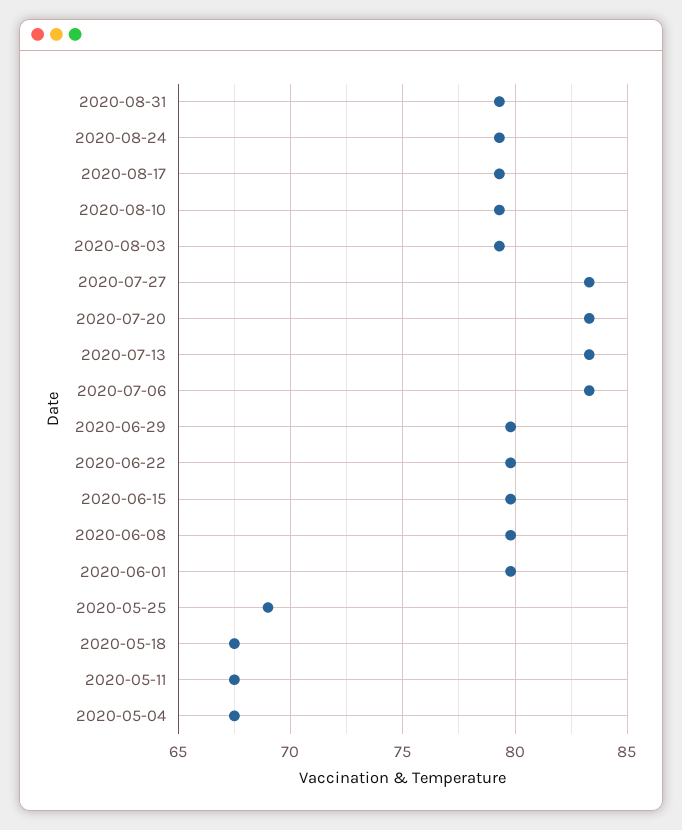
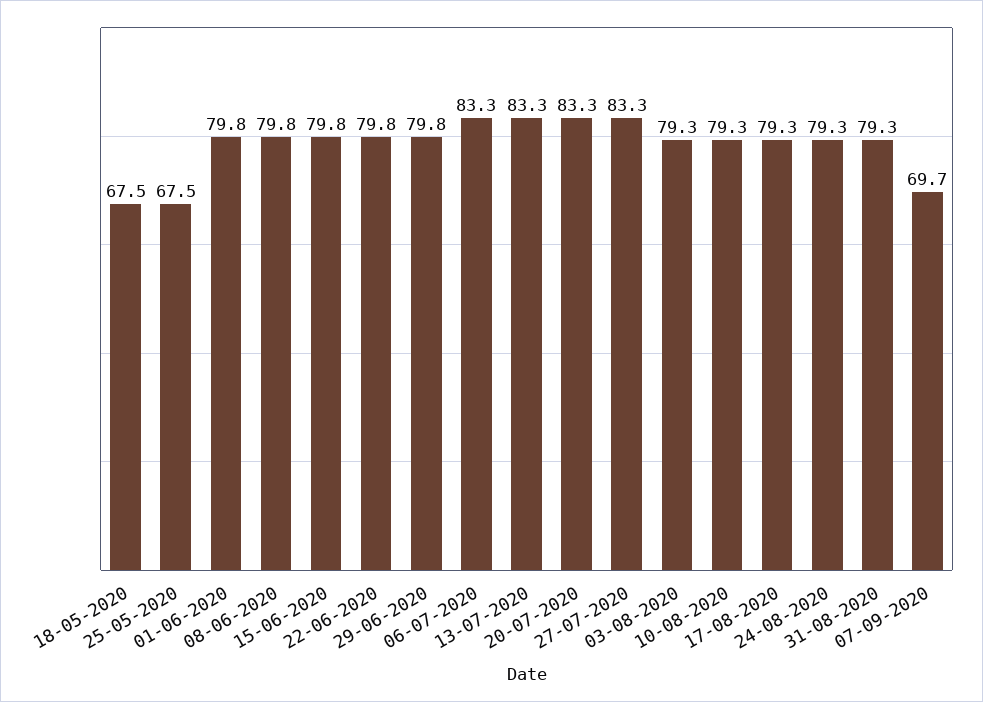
2020-05-25: 69 -> 67.5
2020-05-11: 67.5 -> none
2020-05-04: 67.5 -> none
07-09-2020: none -> 69.7

